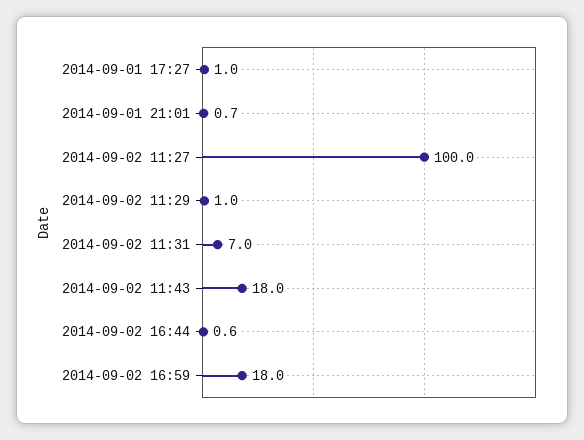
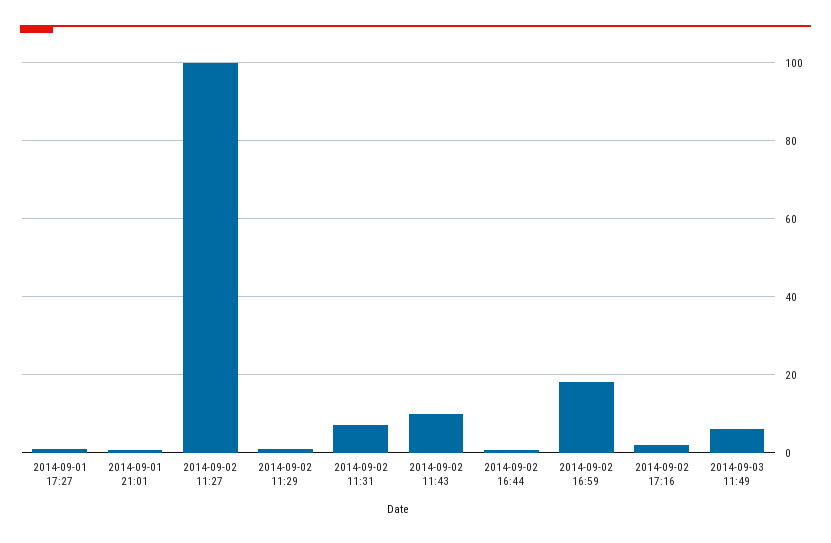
2014-09-02 11:43: 18 -> 10
2014-09-02 17:16: none -> 2
2014-09-03 11:49: none -> 6

